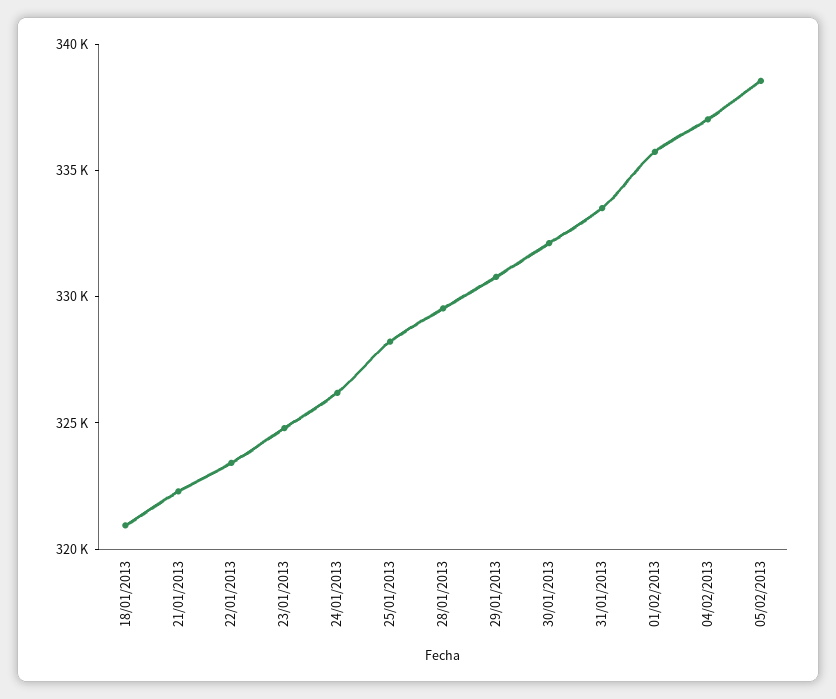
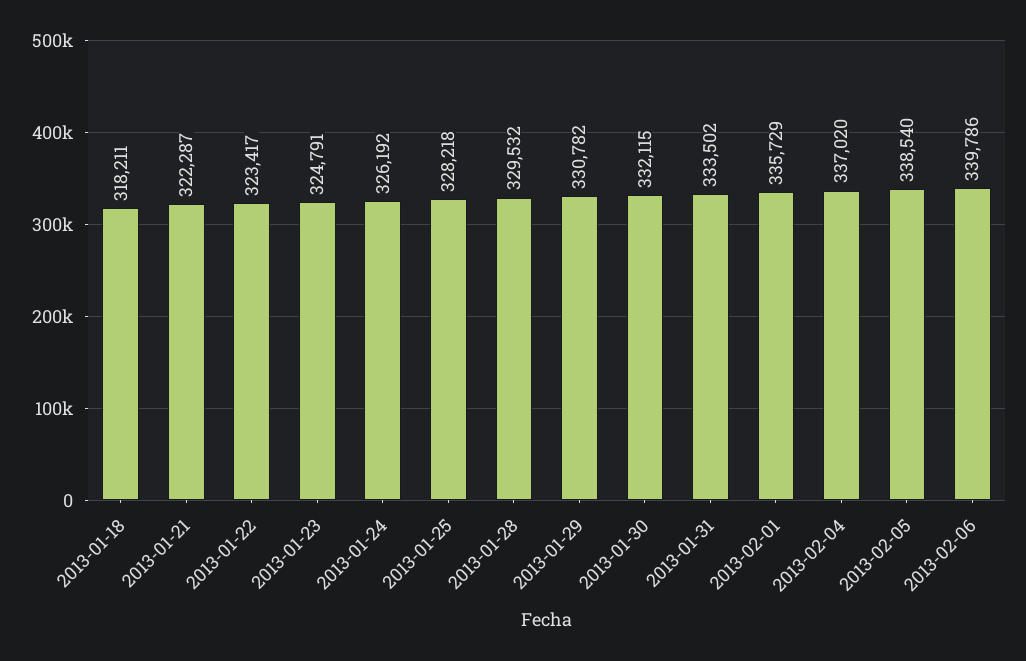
18/01/2013: 321000 -> 318211
2013-02-06: none -> 339786

